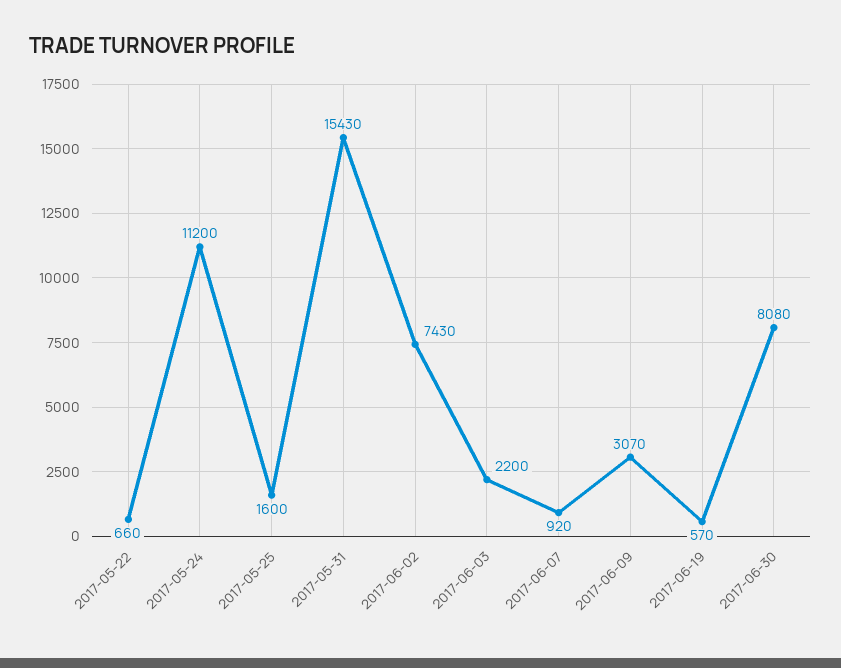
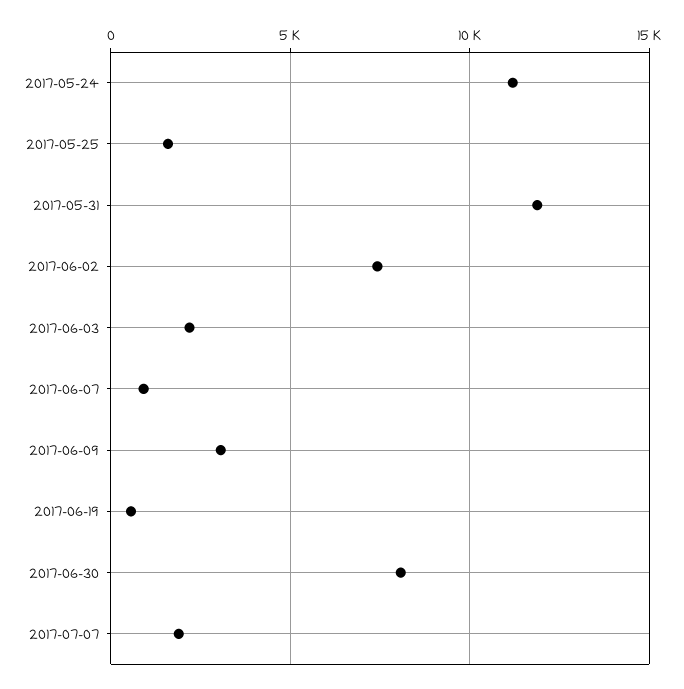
2017-05-22: 660 -> none
2017-05-31: 15430 -> 12000
2017-07-07: none -> 2000

